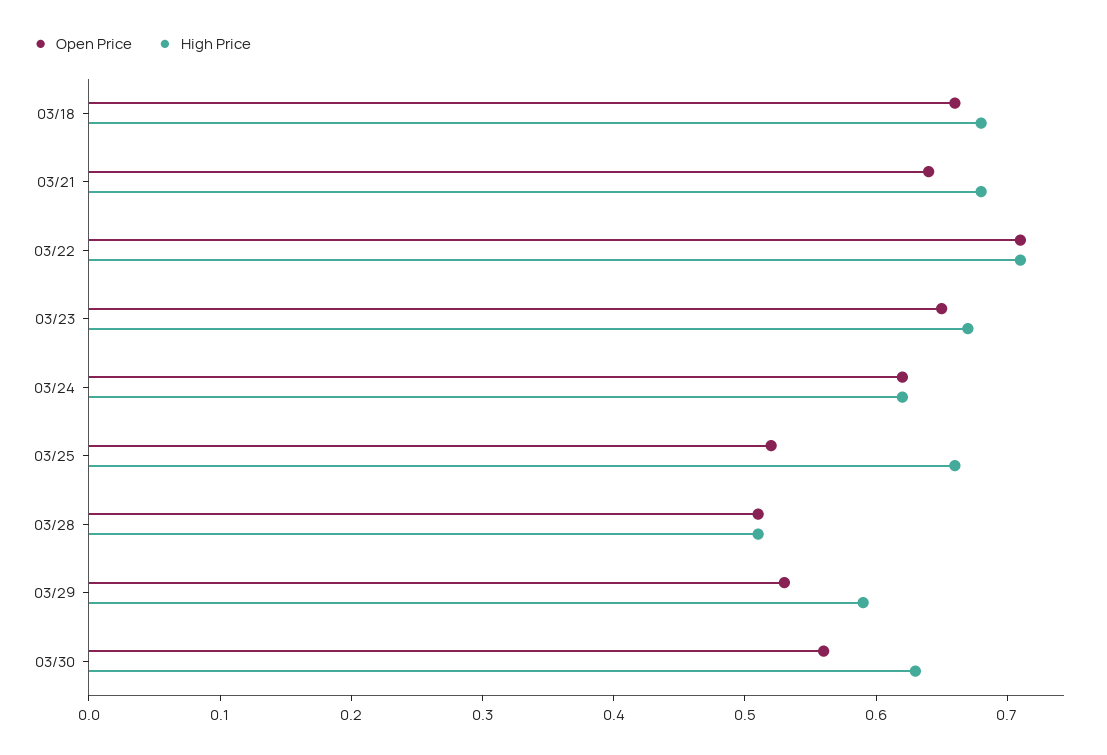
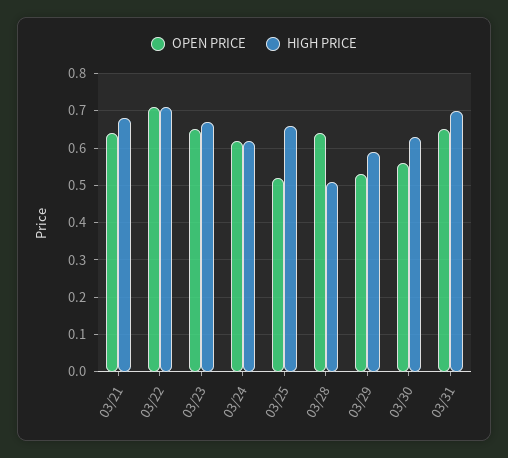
Open Price, 03/18: 0.66 -> none
High Price, 03/18: 0.68 -> none
Open Price, 03/28: 0.51 -> 0.65
Open Price, 03/31: none -> 0.65
High Price, 03/31: none -> 0.7

